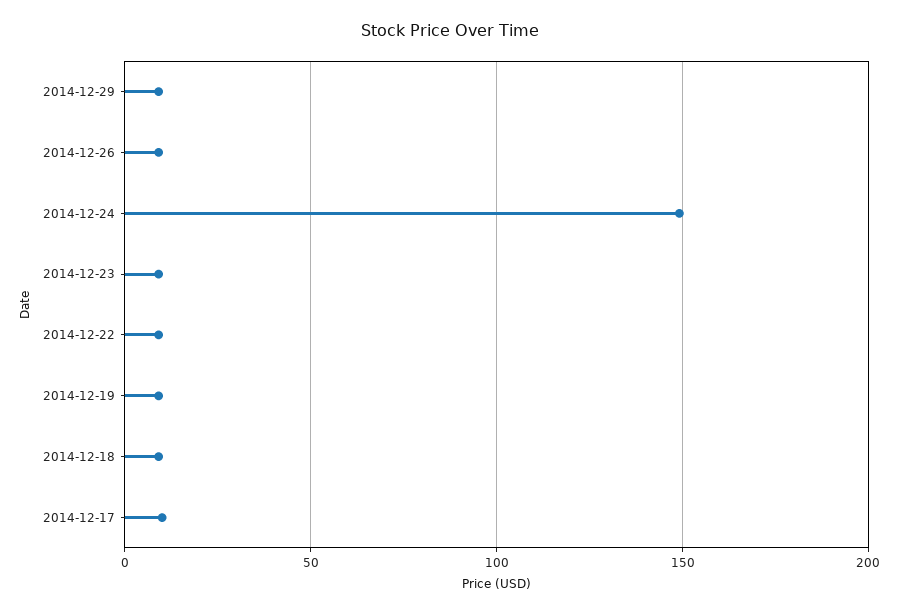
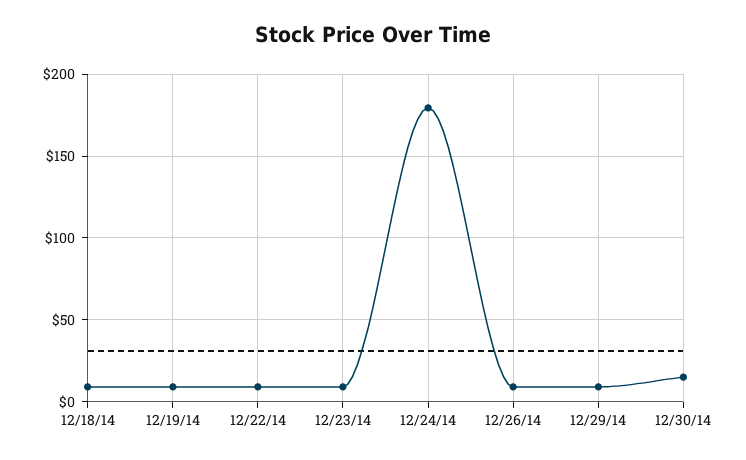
2014-12-24: 150 -> 180
2014-12-17: 10 -> none
12/30/14: none -> 15

